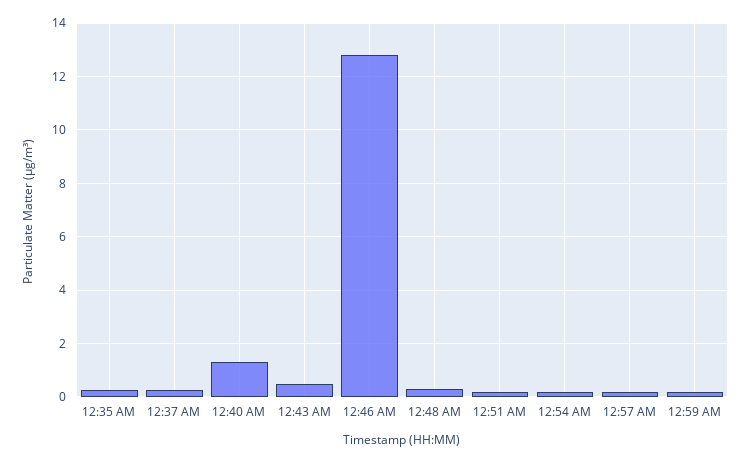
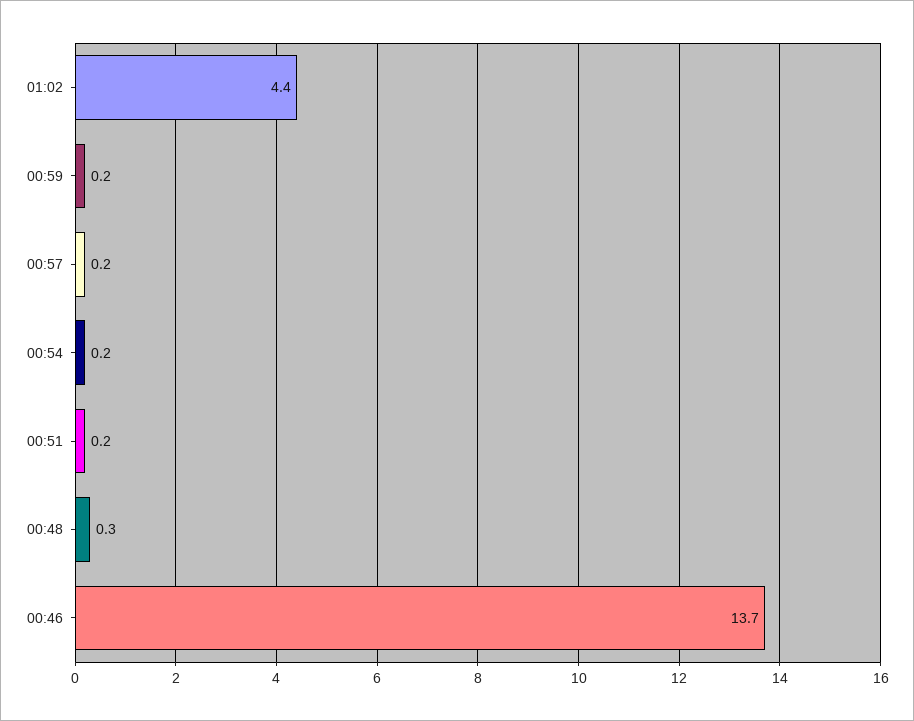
12:35 AM: 0.25 -> none
12:37 AM: 0.25 -> none
12:40 AM: 1.25 -> none
12:43 AM: 0.5 -> none
12:46 AM: 12.75 -> 13.7
01:02: none -> 4.4

